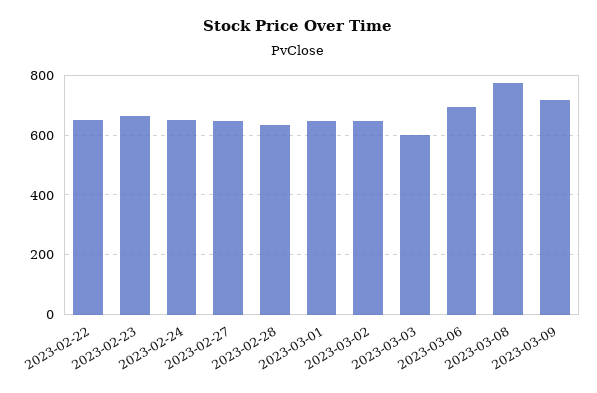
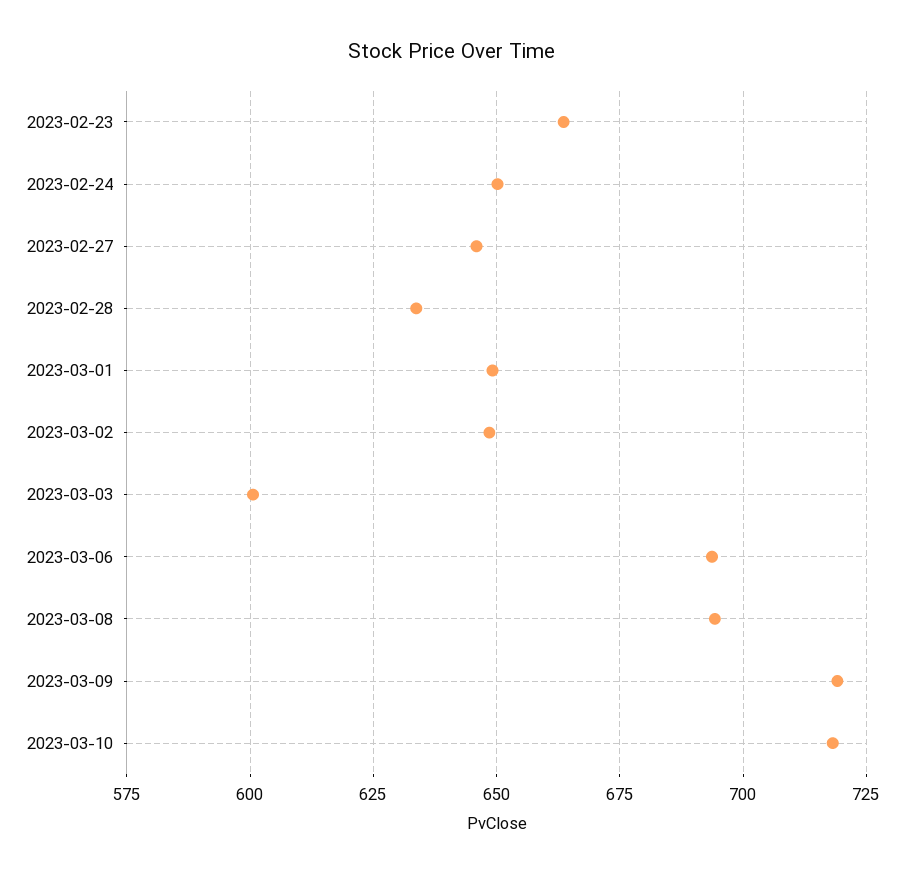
2023-02-22: 650 -> none
2023-03-08: 775 -> 695
2023-03-10: none -> 717.5

